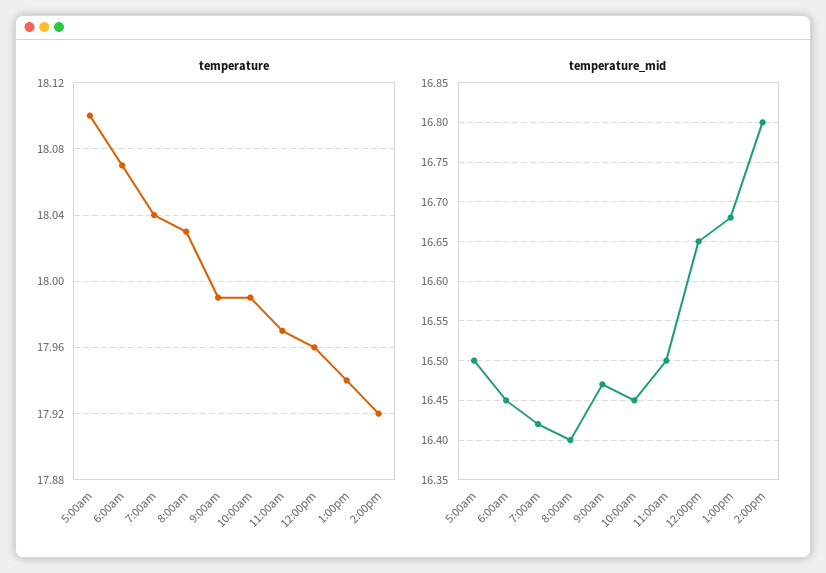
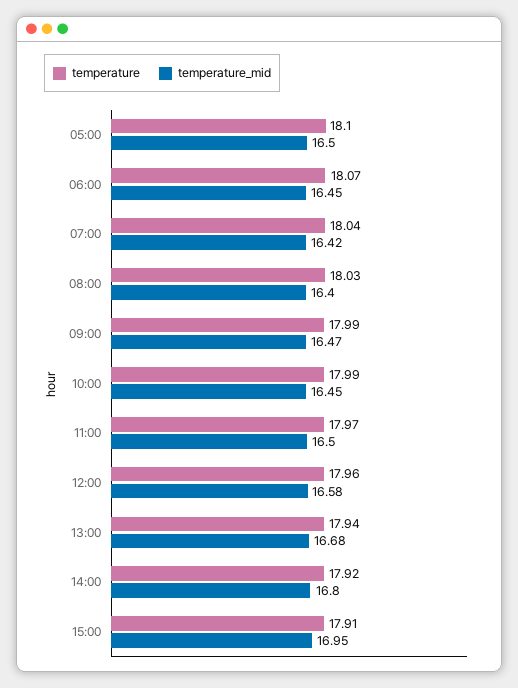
temperature_mid, 12:00pm: 16.65 -> 16.58
temperature, 15:00: none -> 17.91
temperature_mid, 15:00: none -> 16.95

